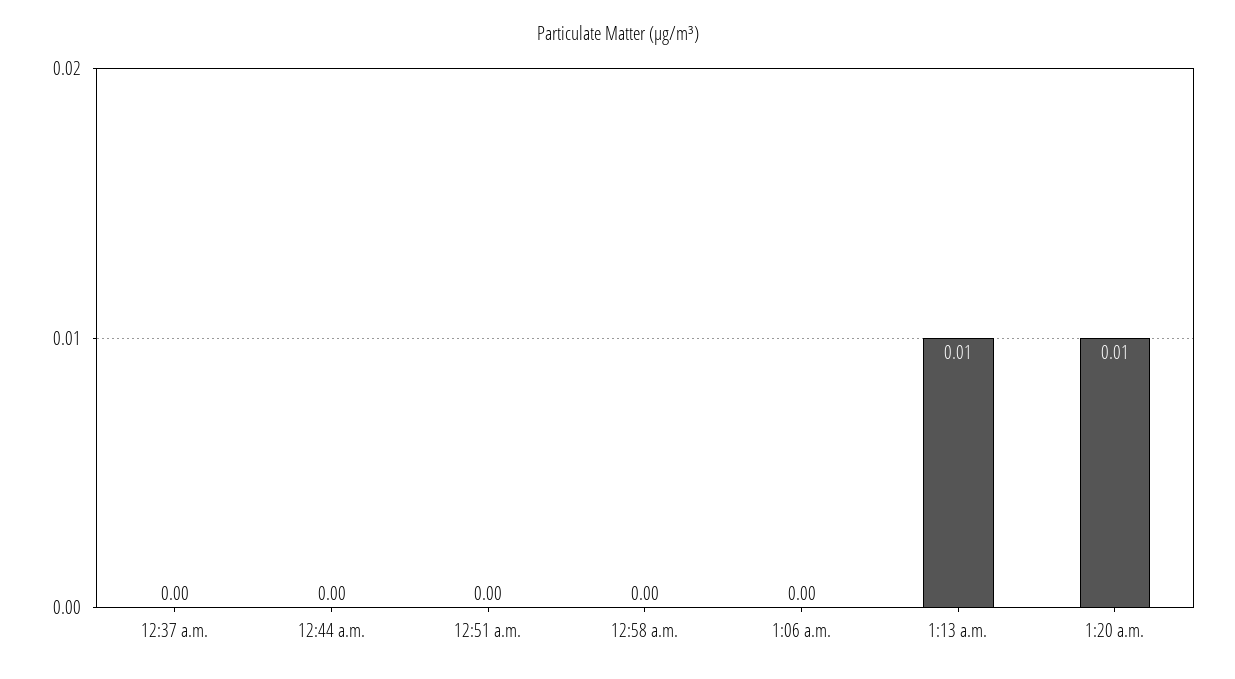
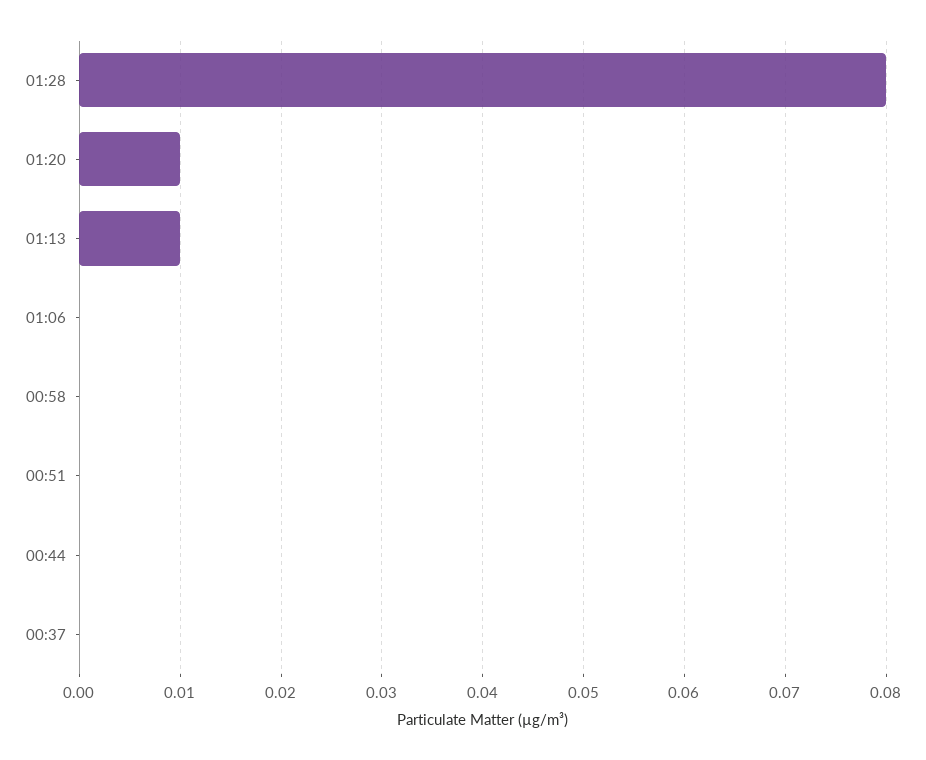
01:28: none -> 0.08

